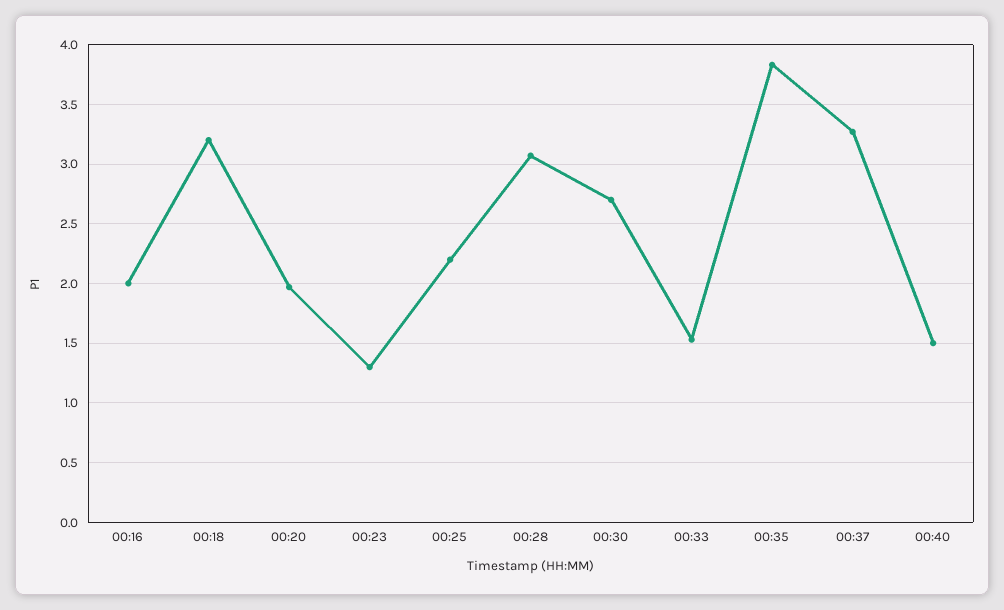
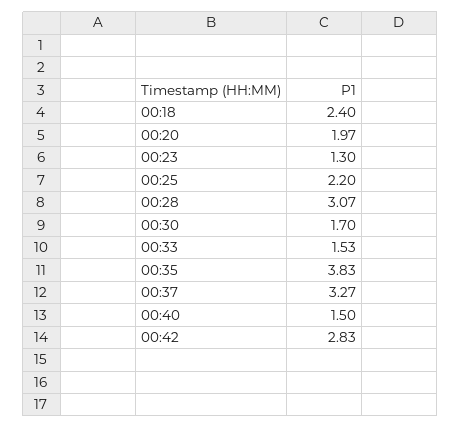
00:16: 2 -> none
00:18: 3.2 -> 2.4
00:30: 2.7 -> 1.7
00:42: none -> 2.83

